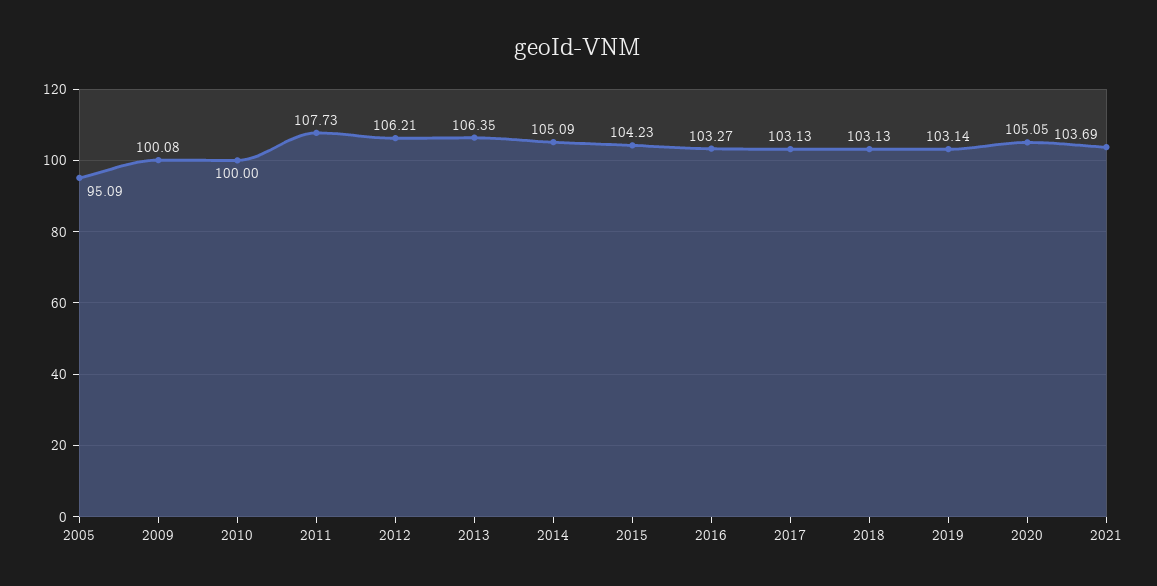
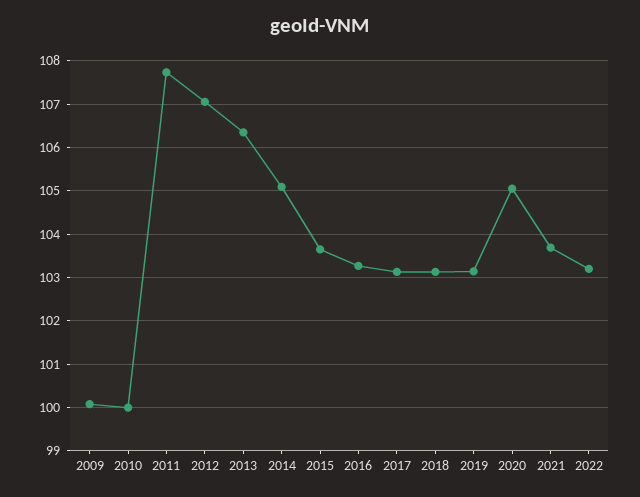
2005: 95.09 -> none
2012: 106.21 -> 107
2015: 104.23 -> 103.6
2022: none -> 103.2

